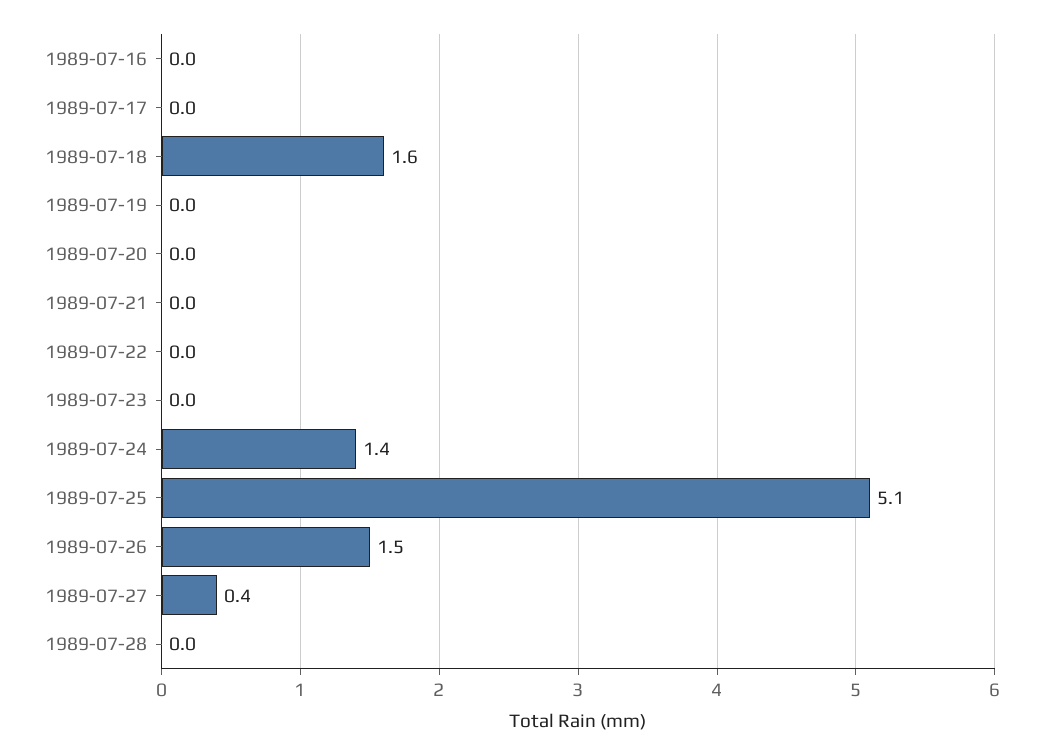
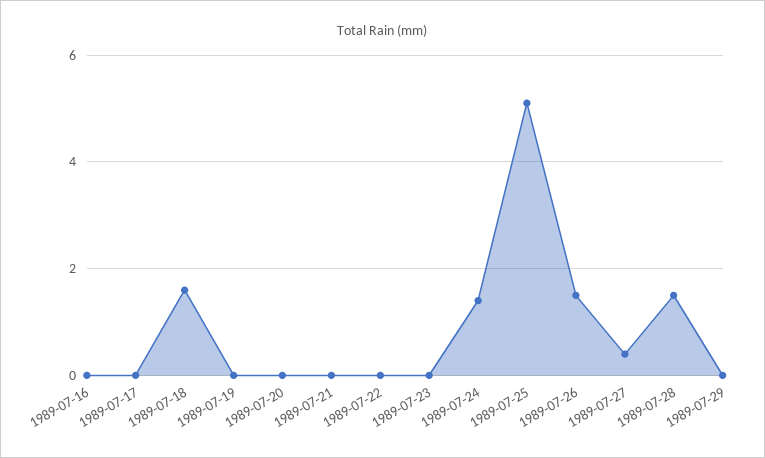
1989-07-28: 0 -> 1.5
1989-07-29: none -> 0

